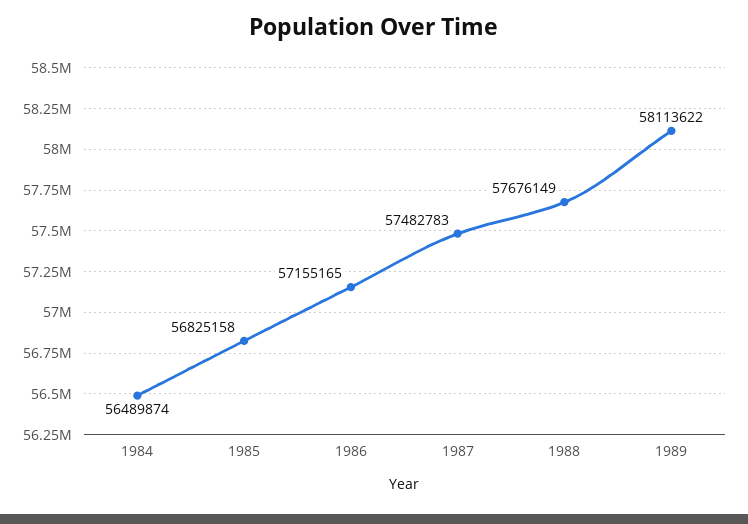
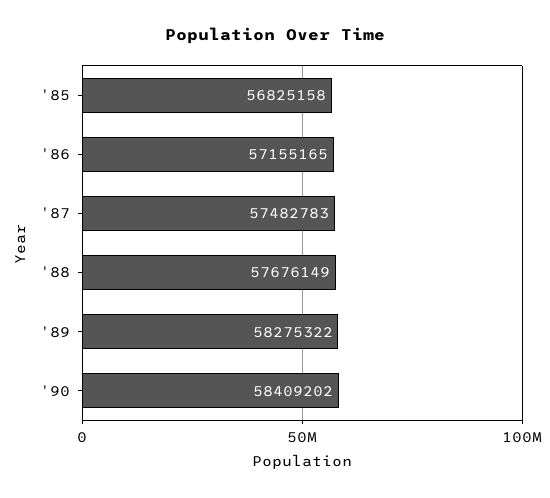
1984: 56489874 -> none
1989: 58113622 -> 58275322
'90: none -> 58409202

